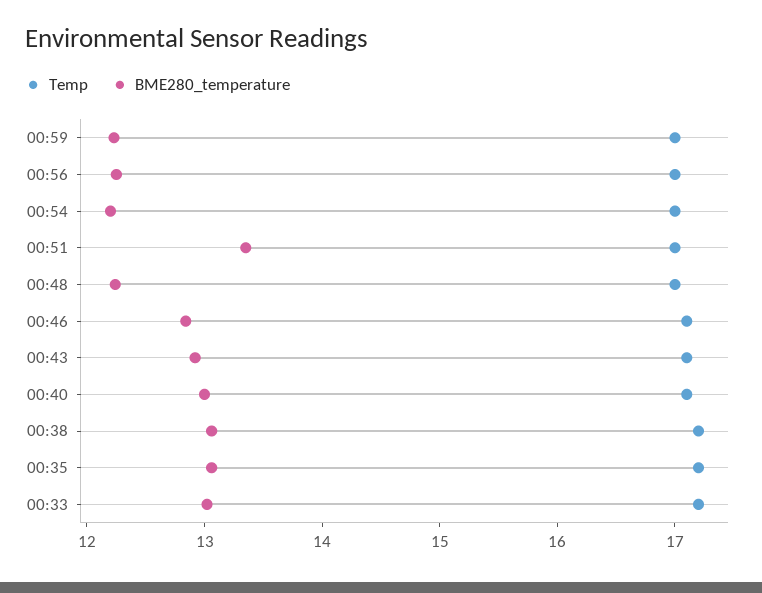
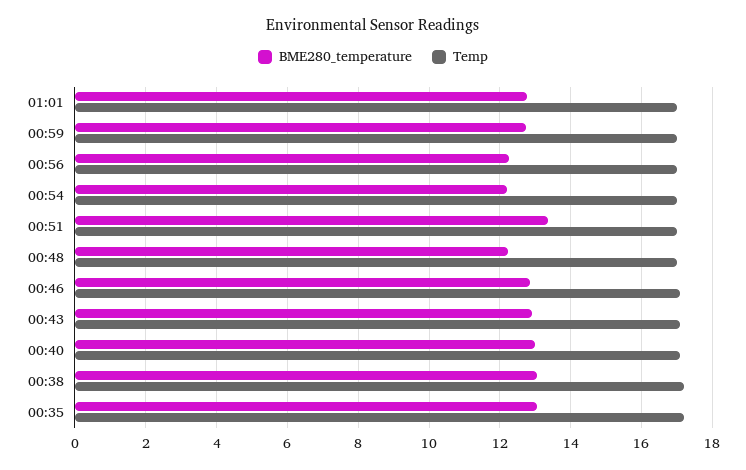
BME280_temperature, 00:59: 12.2 -> 12.8
Temp, 00:33: 17.2 -> none
BME280_temperature, 00:33: 13 -> none
BME280_temperature, 01:01: none -> 12.8
Temp, 01:01: none -> 17

